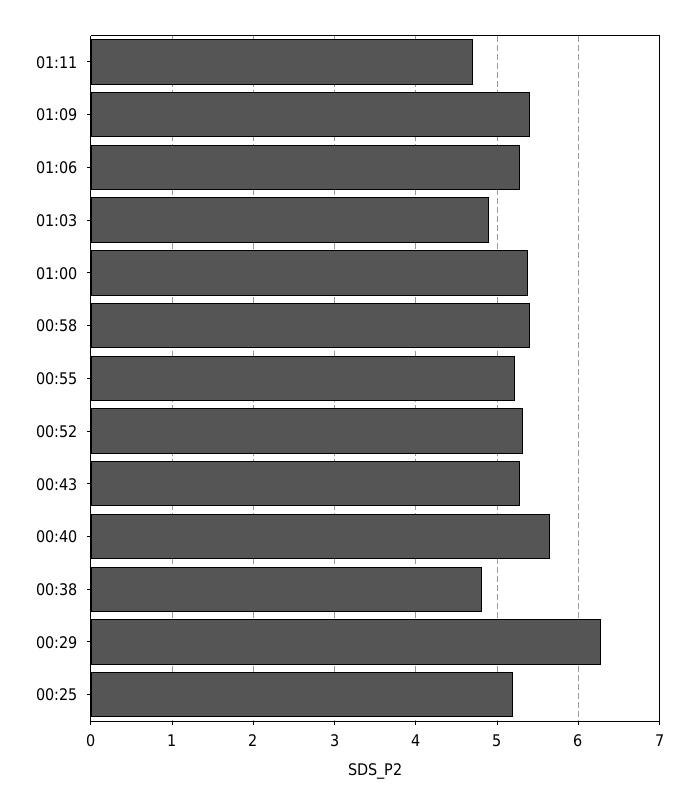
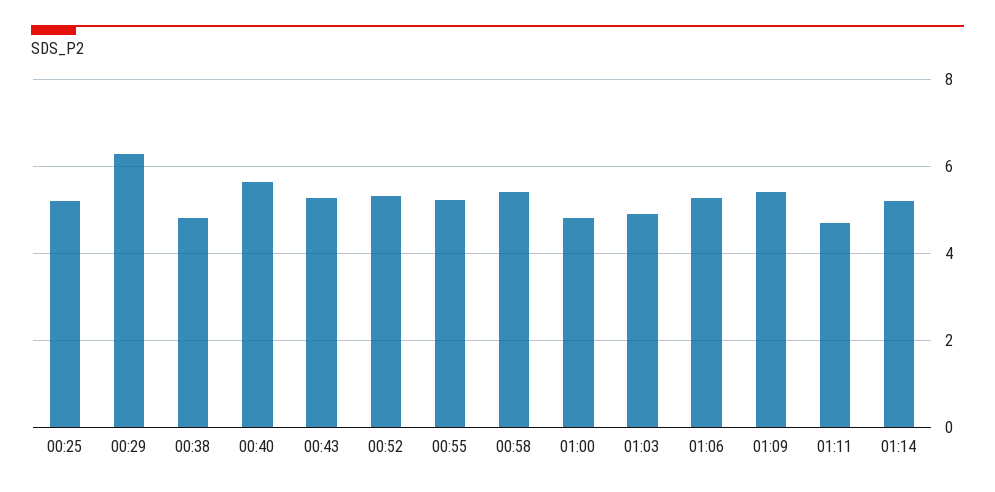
01:00: 5.4 -> 4.8
01:14: none -> 5.2

